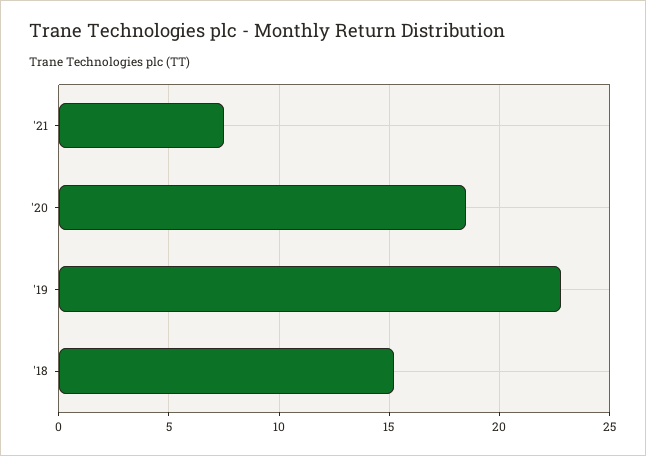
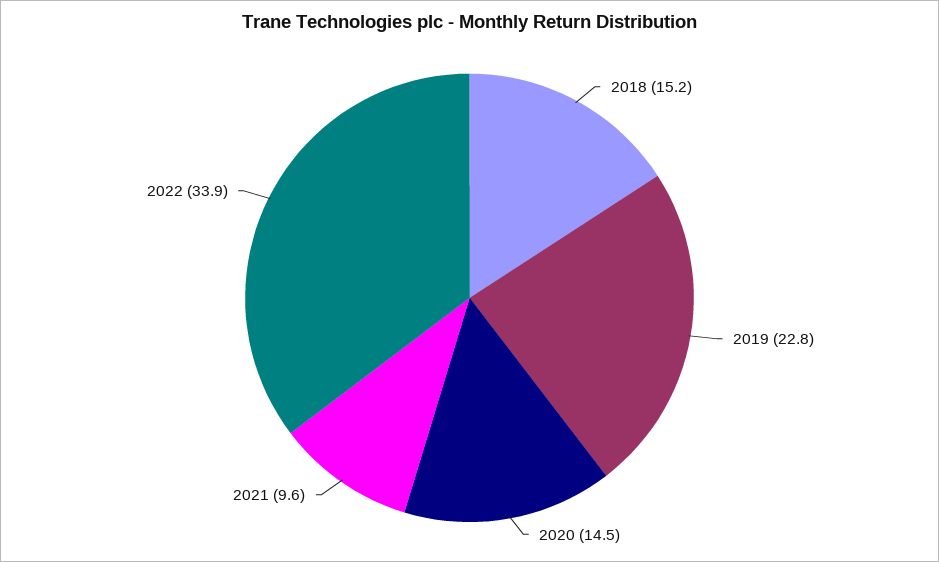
'21: 7.5 -> 9.6
'20: 18.5 -> 14.5
2022: none -> 33.9

